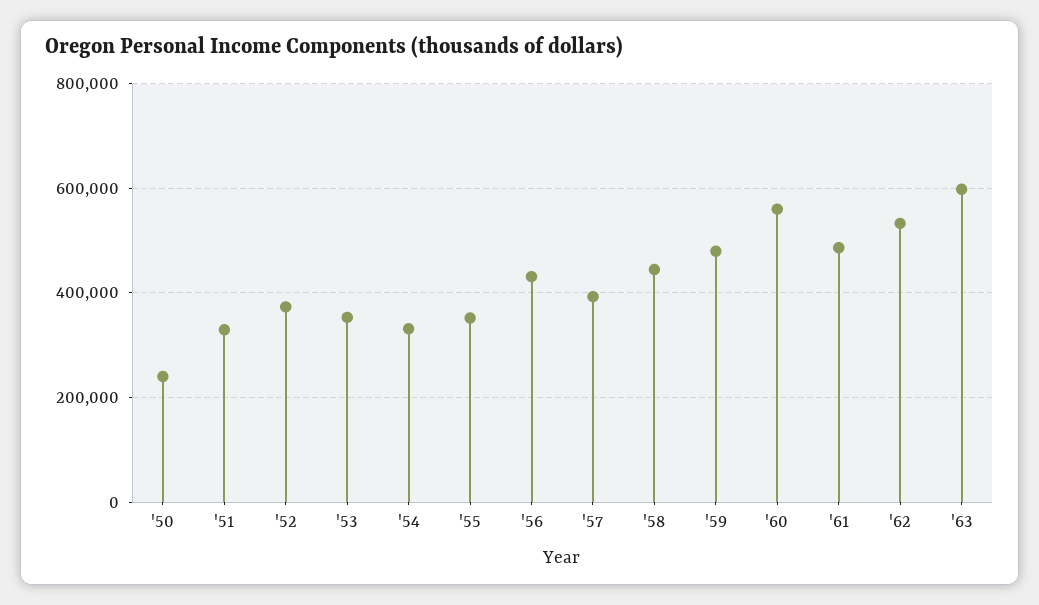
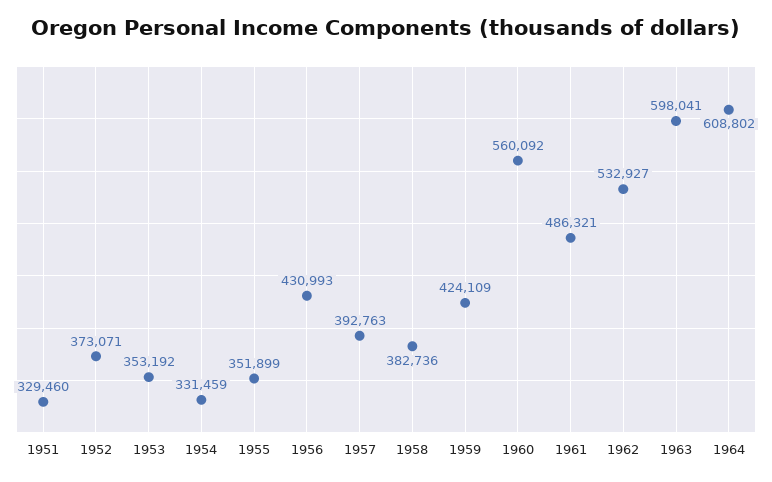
'50: 240000 -> none
'58: 440000 -> 382736
'59: 480000 -> 424109
1964: none -> 608802

